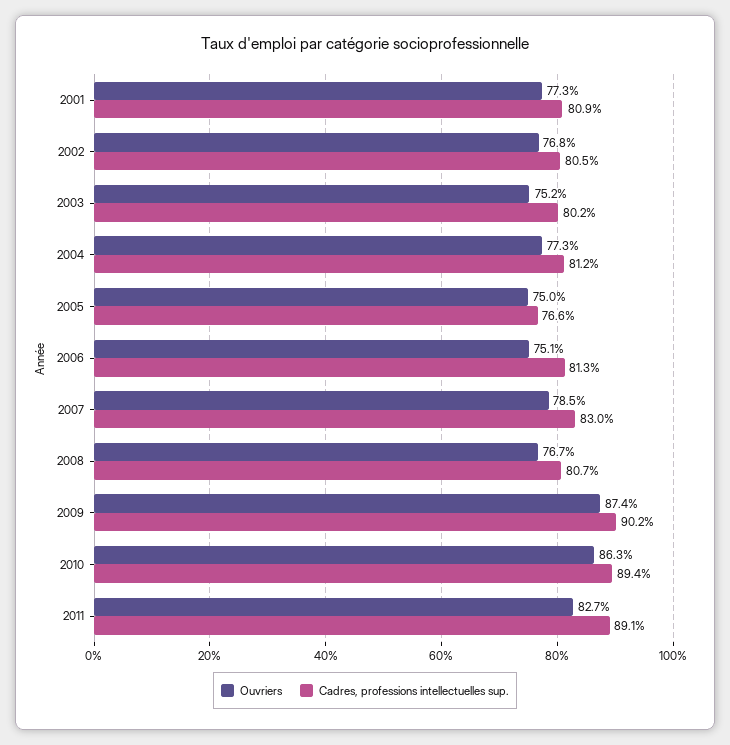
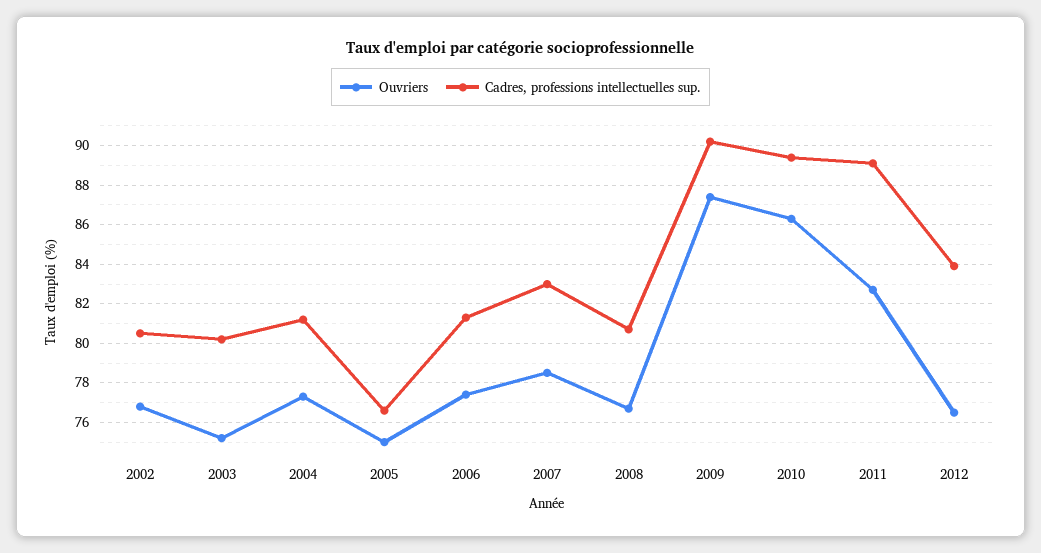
Ouvriers, 2001: 77.3 -> none
Cadres, professions intellectuelles sup., 2001: 80.9 -> none
Ouvriers, 2006: 75.1 -> 77.5
Ouvriers, 2012: none -> 76.5
Cadres, professions intellectuelles sup., 2012: none -> 84

